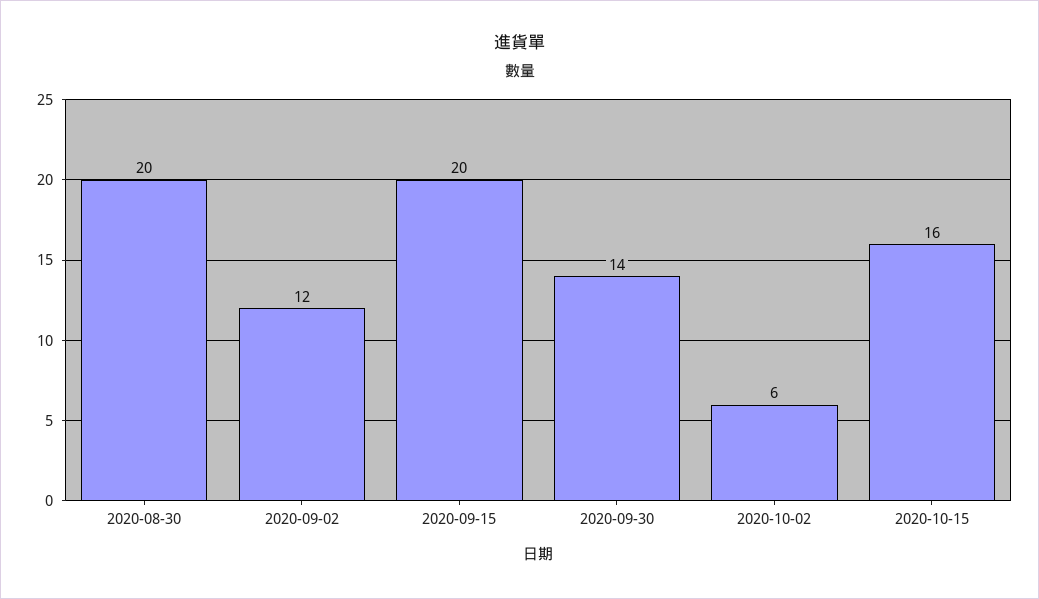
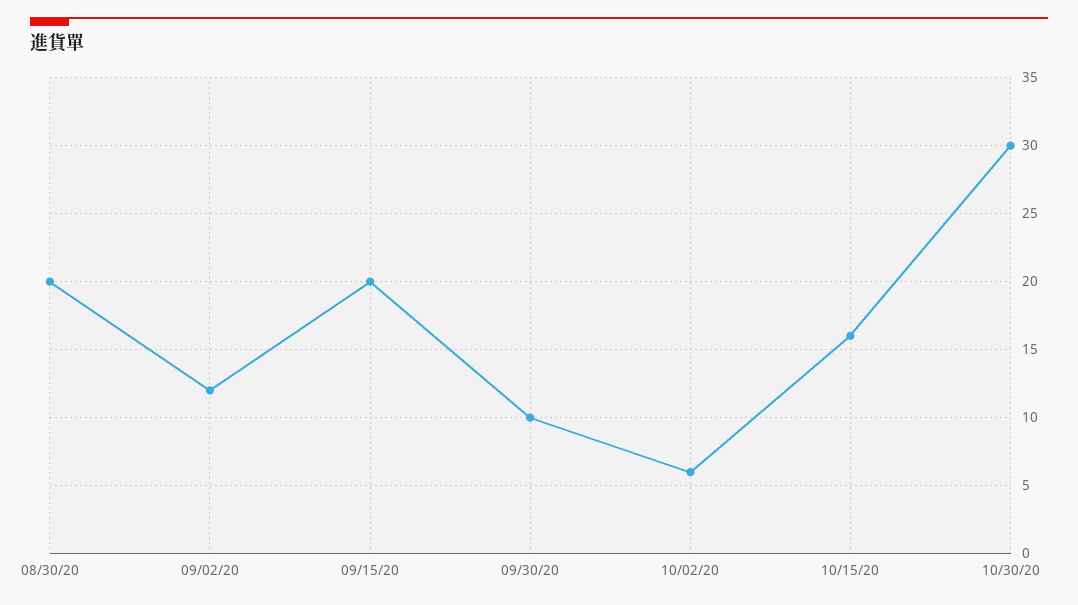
2020-09-30: 14 -> 10
10/30/20: none -> 30

